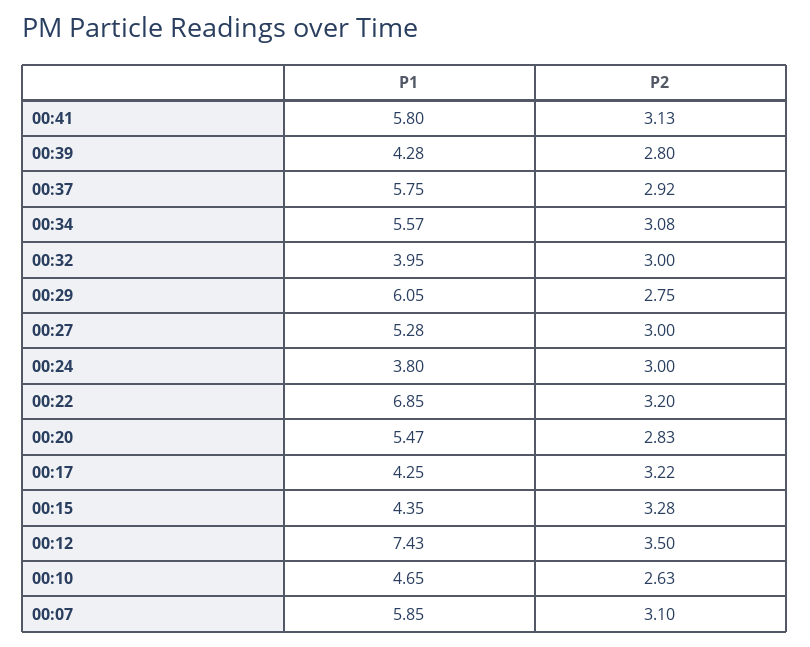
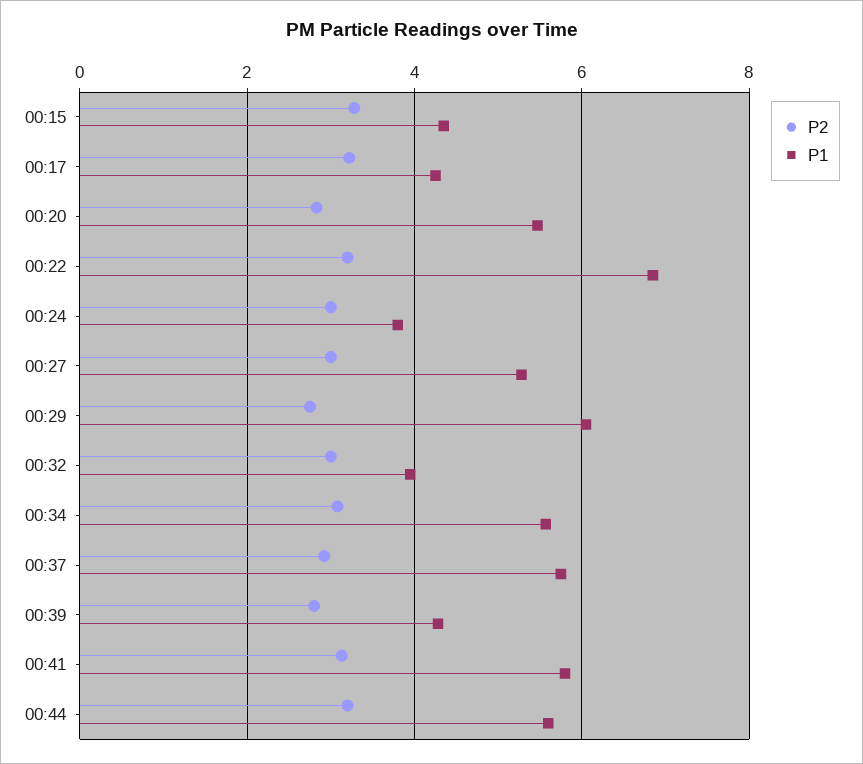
P1, 00:12: 7.43 -> none
P2, 00:12: 3.5 -> none
P1, 00:10: 4.65 -> none
P2, 00:10: 2.63 -> none
P1, 00:07: 5.85 -> none
P2, 00:07: 3.1 -> none
P2, 00:44: none -> 3.2
P1, 00:44: none -> 5.6

